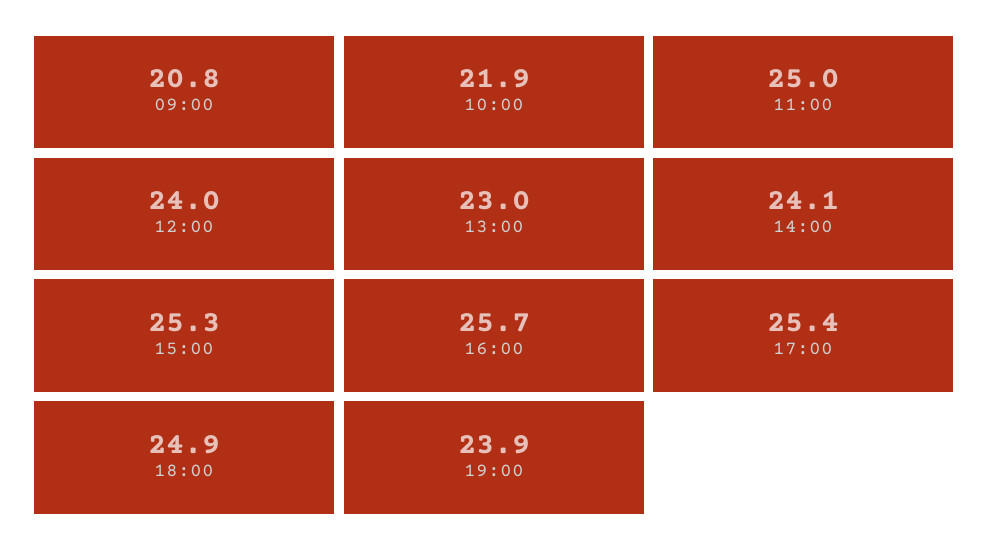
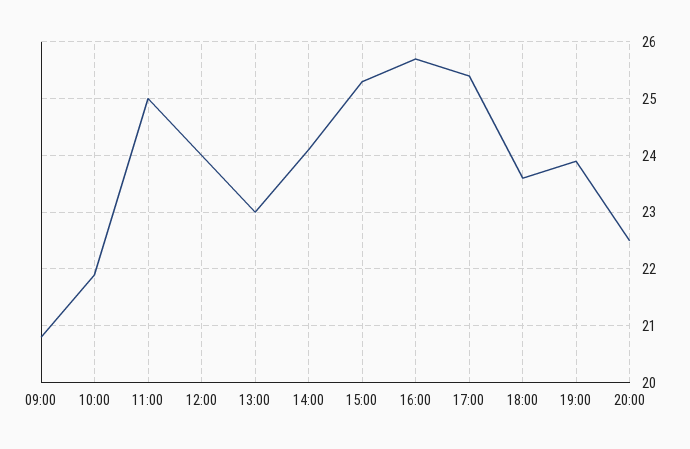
18:00: 24.9 -> 23.5
20:00: none -> 22.5

